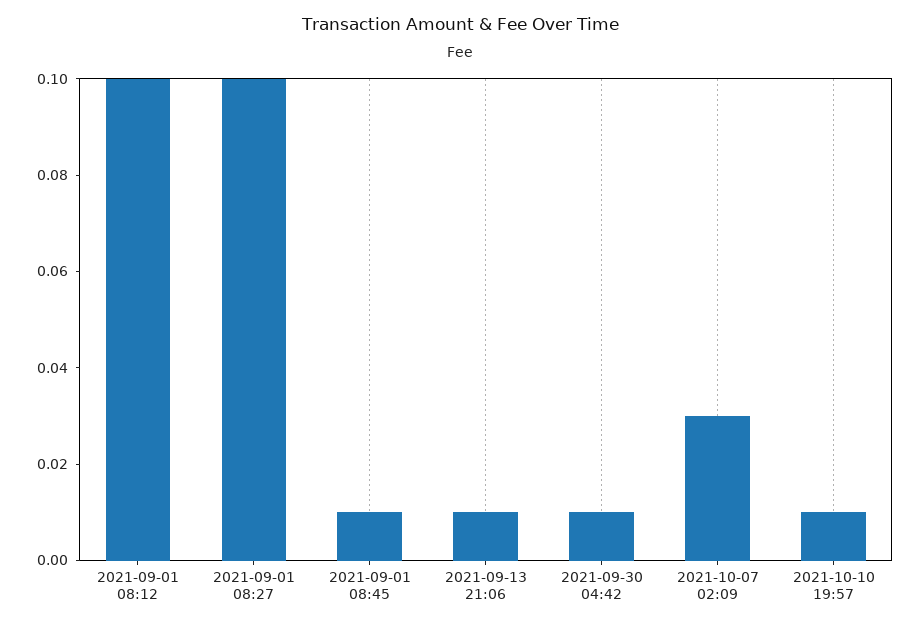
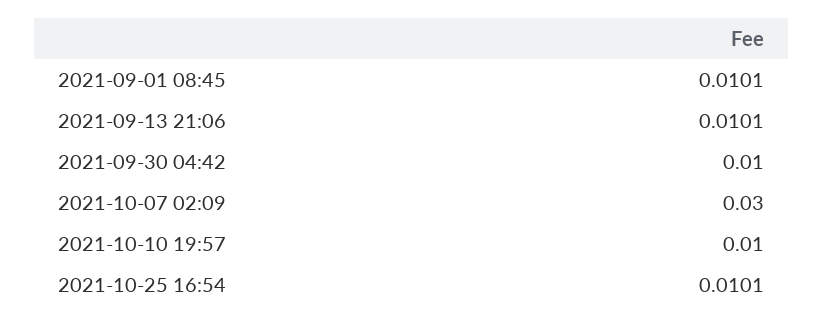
2021-09-01 08:12: 0.1 -> none
2021-09-01 08:27: 0.1 -> none
2021-10-25 16:54: none -> 0.0101

